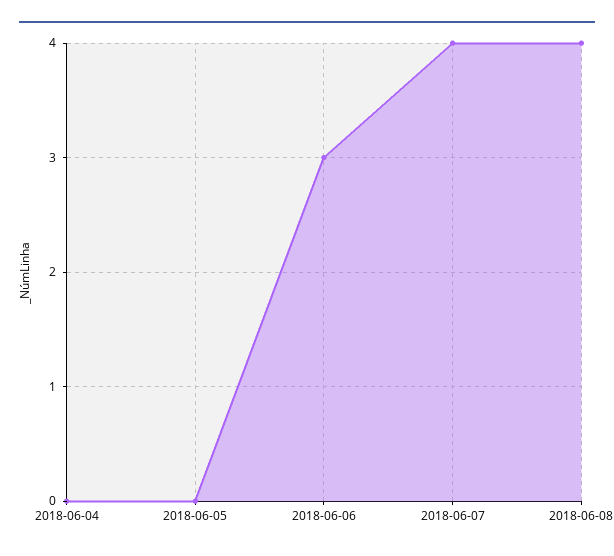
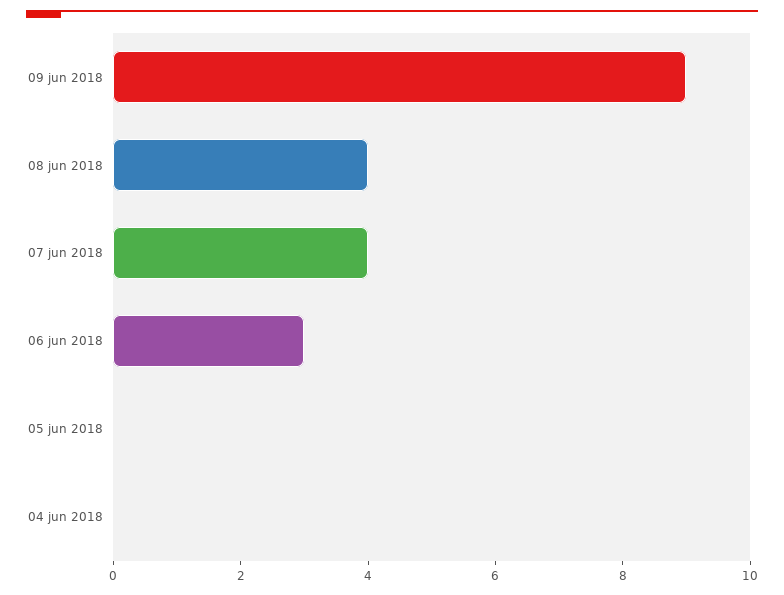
09 jun 2018: none -> 9

